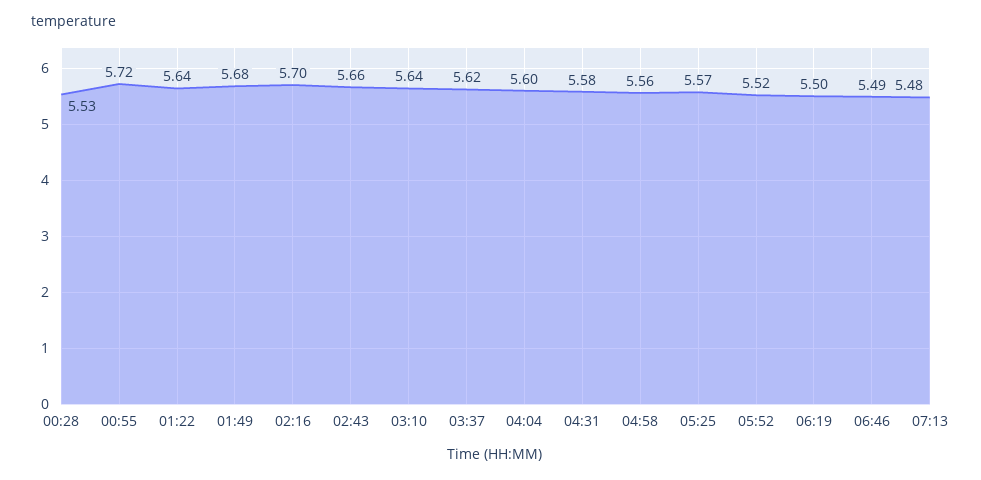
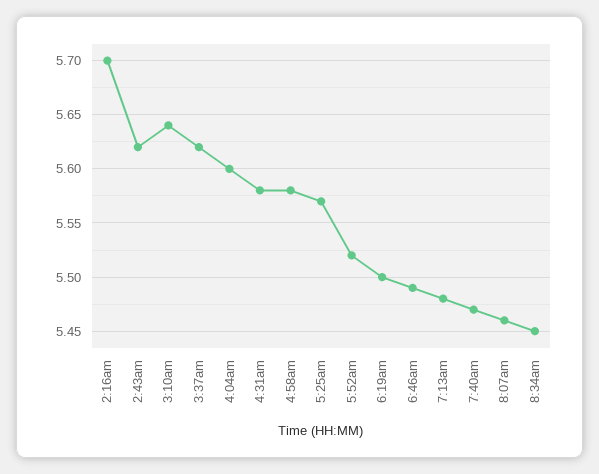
00:28: 5.53 -> none
00:55: 5.72 -> none
01:22: 5.64 -> none
01:49: 5.68 -> none
02:43: 5.66 -> 5.62
04:58: 5.56 -> 5.58
7:40am: none -> 5.47
8:07am: none -> 5.46
8:34am: none -> 5.45

